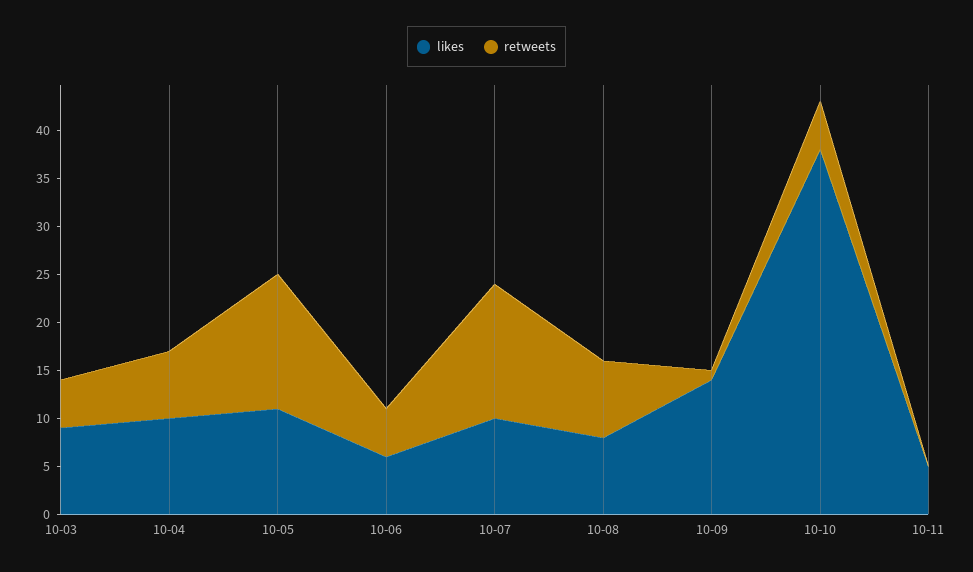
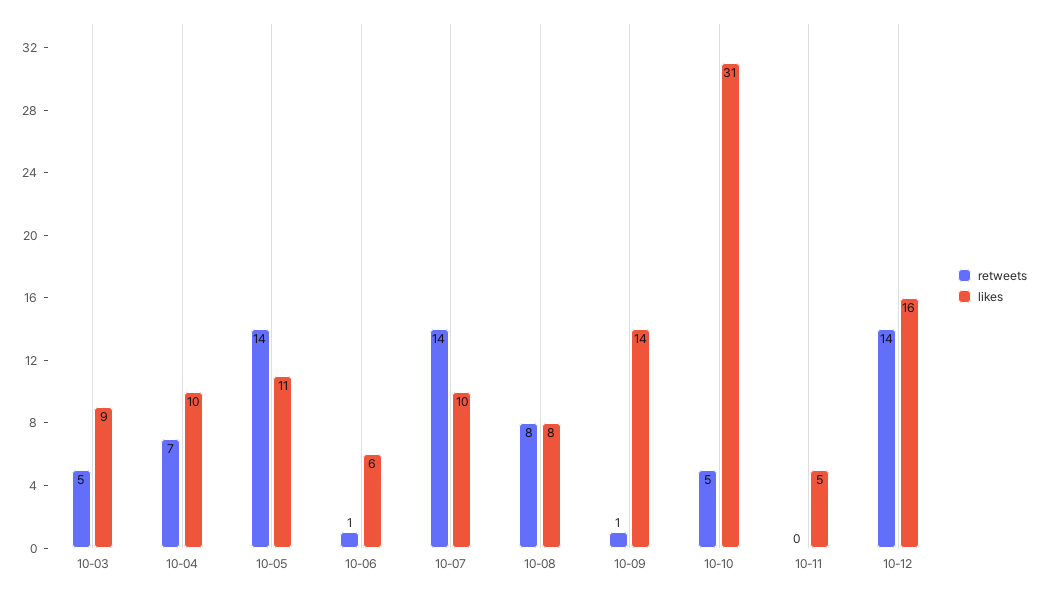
retweets, 10-06: 5 -> 1
likes, 10-10: 38 -> 31
retweets, 10-12: none -> 14
likes, 10-12: none -> 16

